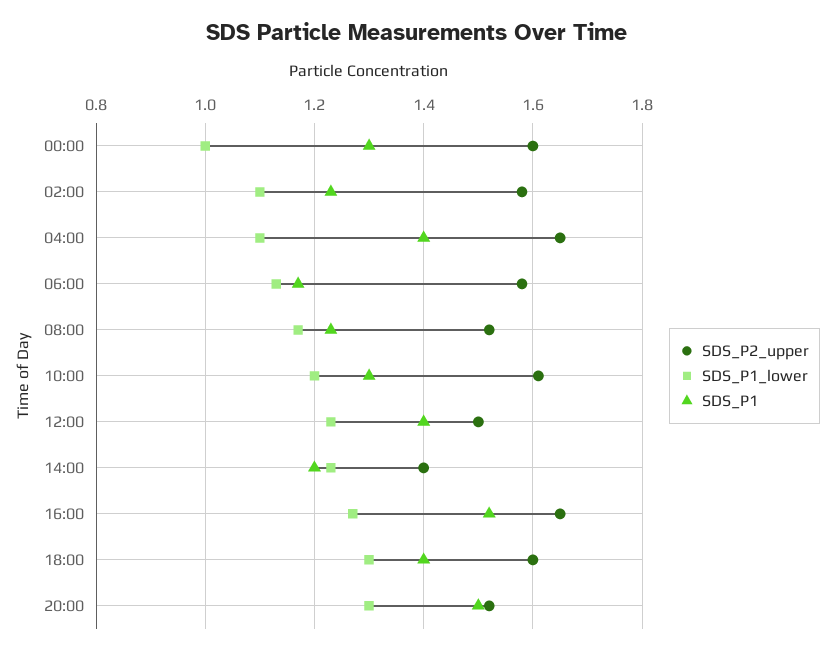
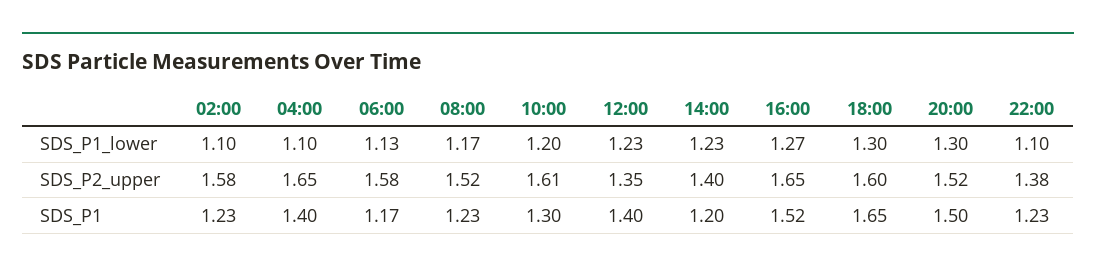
SDS_P2_upper, 00:00: 1.6 -> none
SDS_P1_lower, 00:00: 1 -> none
SDS_P1, 00:00: 1.3 -> none
SDS_P2_upper, 12:00: 1.5 -> 1.35
SDS_P1, 18:00: 1.4 -> 1.65
SDS_P1_lower, 22:00: none -> 1.1
SDS_P2_upper, 22:00: none -> 1.38
SDS_P1, 22:00: none -> 1.23

